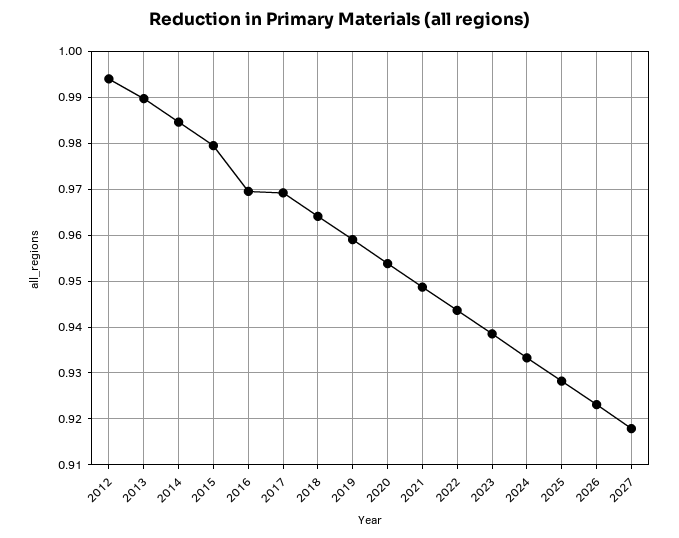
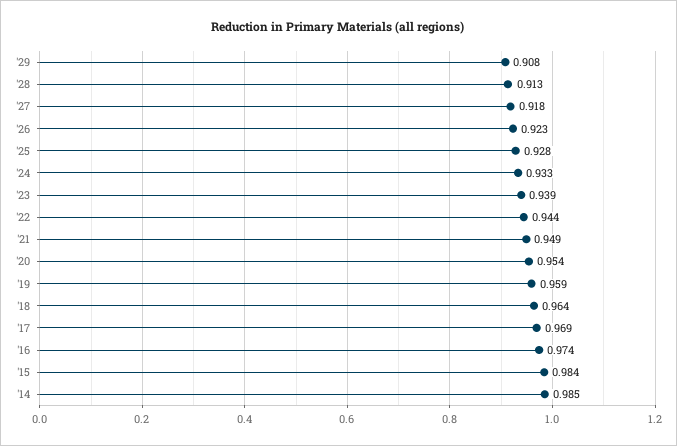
2012: 0.994 -> none
2013: 0.99 -> none
2015: 0.98 -> 0.984
2016: 0.97 -> 0.974
'29: none -> 0.908
'28: none -> 0.913

